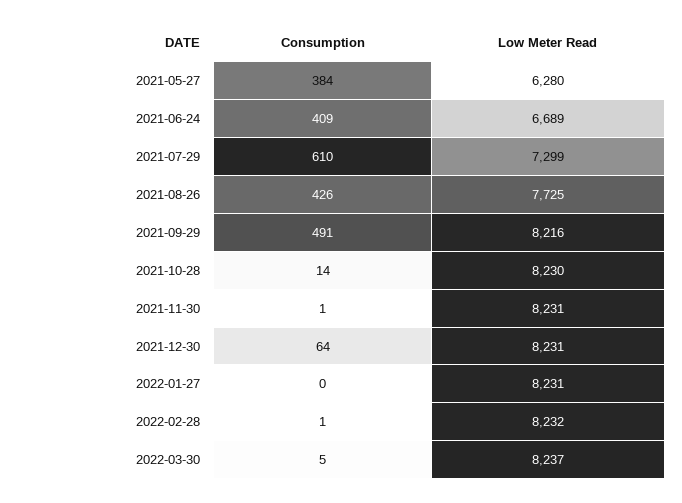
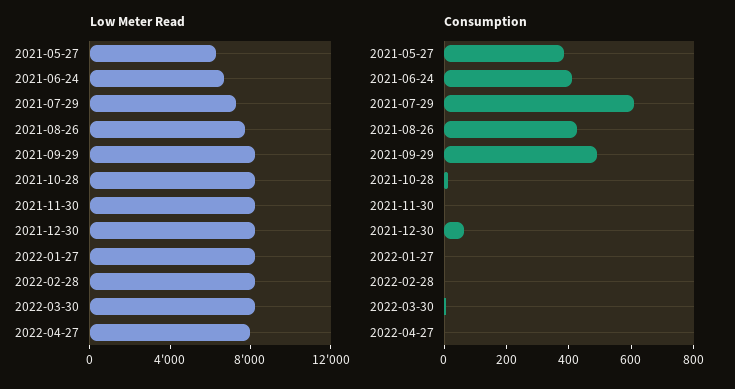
Low Meter Read, 2022-04-27: none -> 8000
Consumption, 2022-04-27: none -> 0

